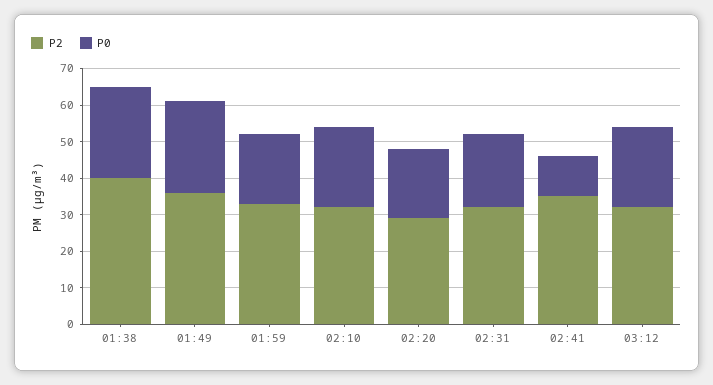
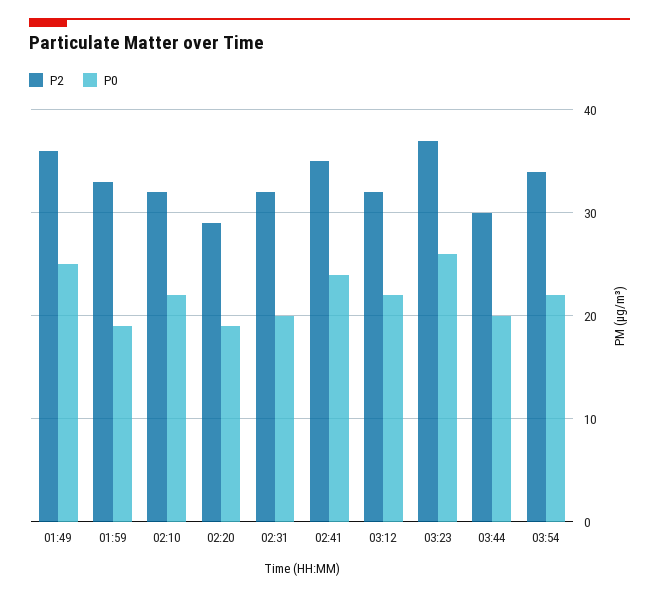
P2, 01:38: 40 -> none
P0, 01:38: 25 -> none
P0, 02:41: 10 -> 24
P2, 03:23: none -> 37
P0, 03:23: none -> 26
P2, 03:44: none -> 30
P0, 03:44: none -> 20
P2, 03:54: none -> 34
P0, 03:54: none -> 22

